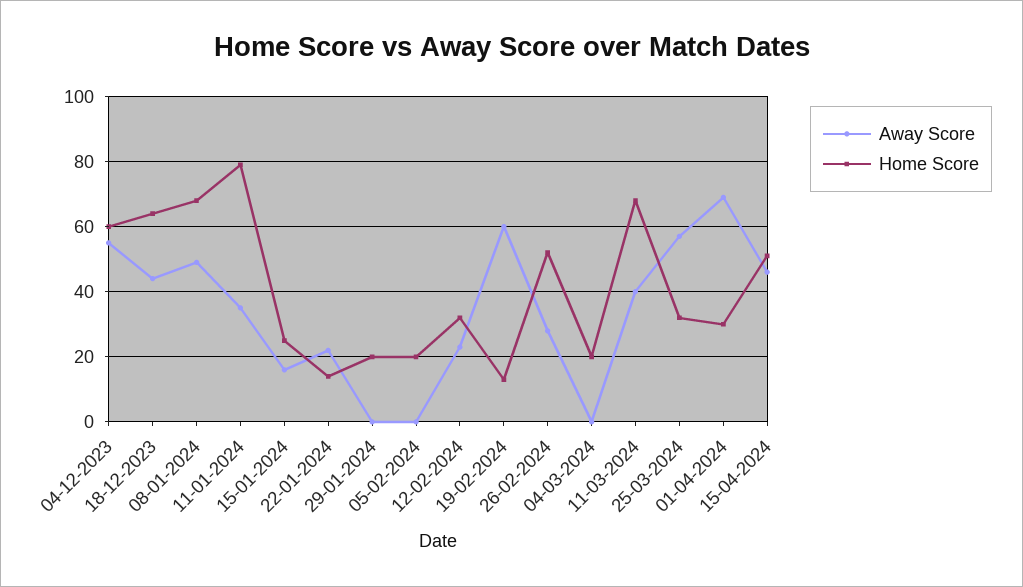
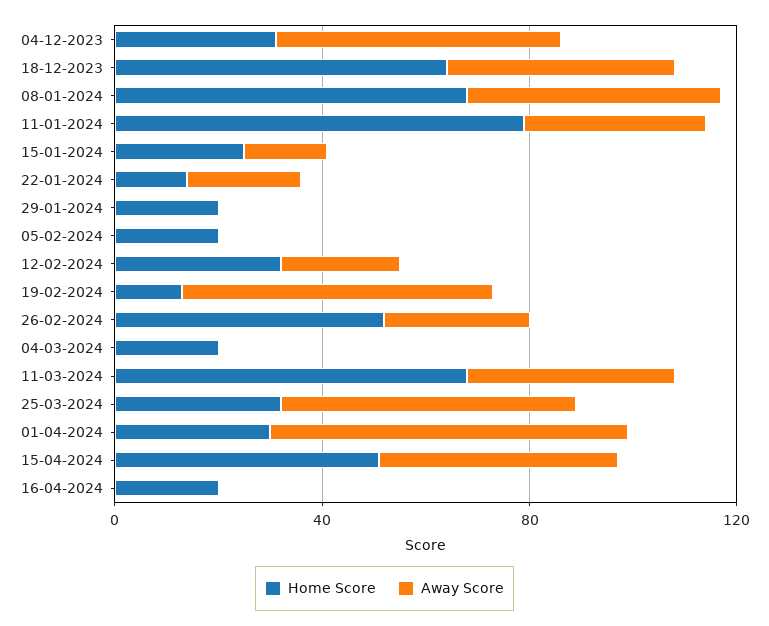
Home Score, 04-12-2023: 60 -> 30
Home Score, 16-04-2024: none -> 20
Away Score, 16-04-2024: none -> 0

